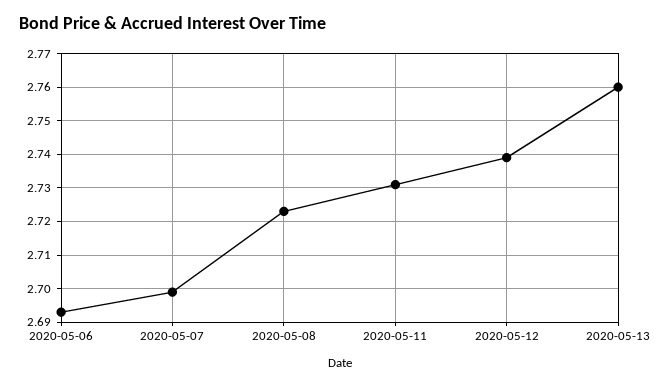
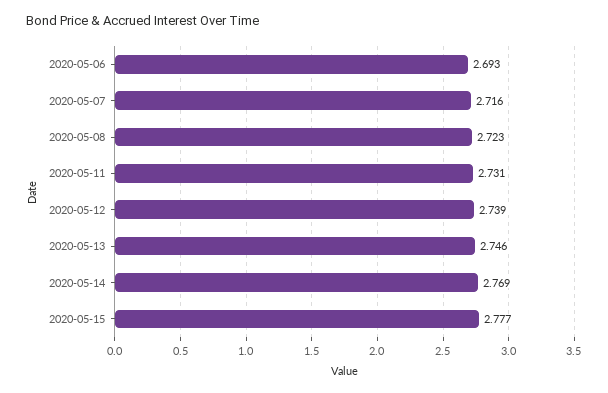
2020-05-07: 2.7 -> 2.716
2020-05-13: 2.76 -> 2.746
2020-05-14: none -> 2.769
2020-05-15: none -> 2.777

